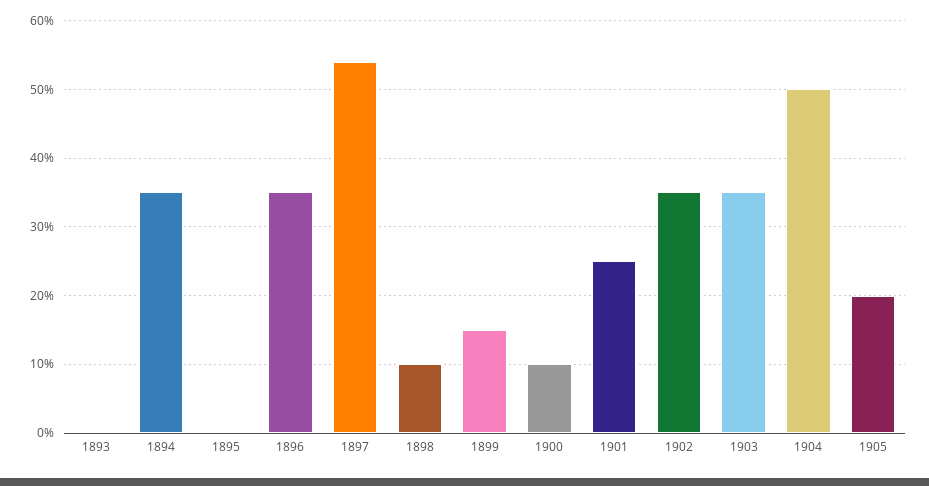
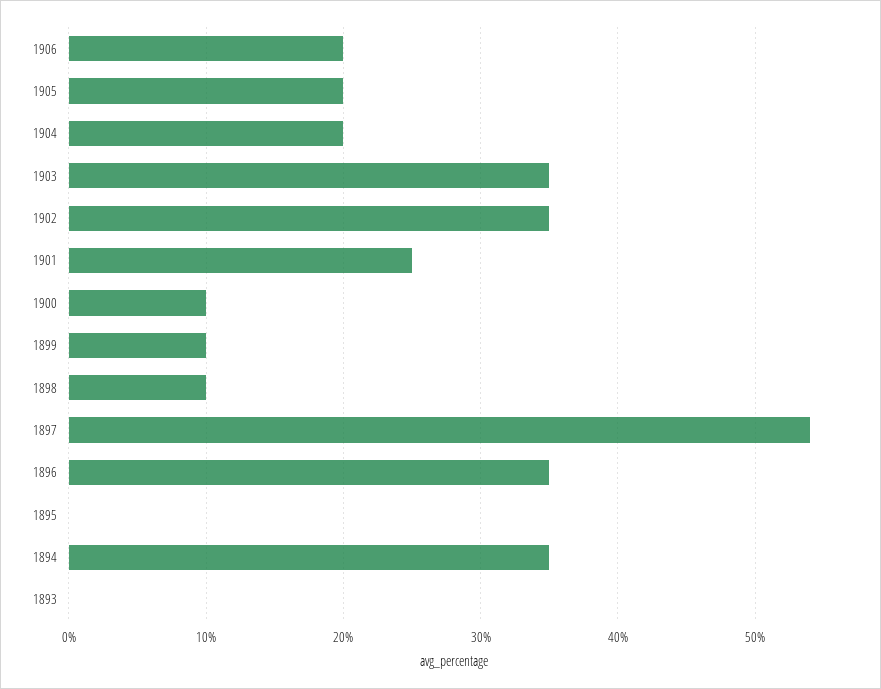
1899: 15 -> 10
1904: 50 -> 20
1906: none -> 20

